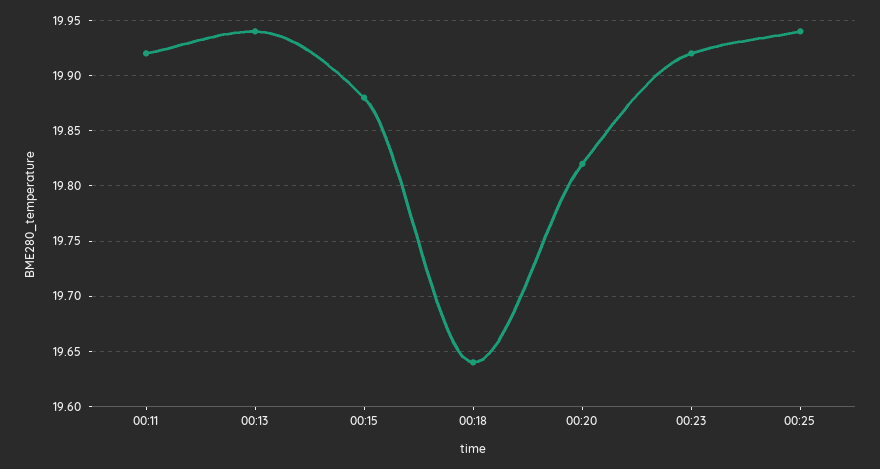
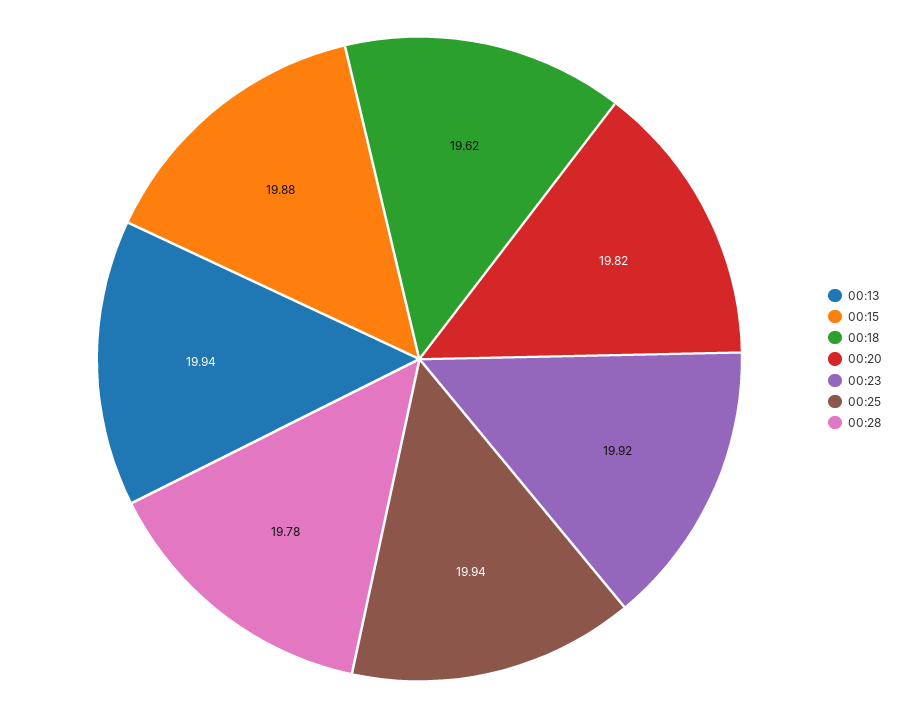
00:11: 19.92 -> none
00:18: 19.64 -> 19.62
00:28: none -> 19.78

